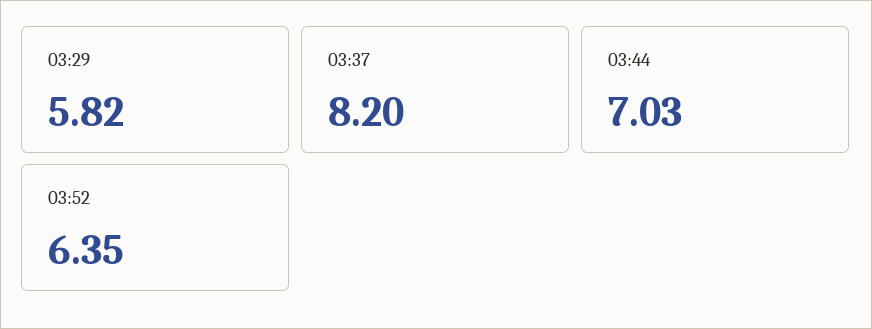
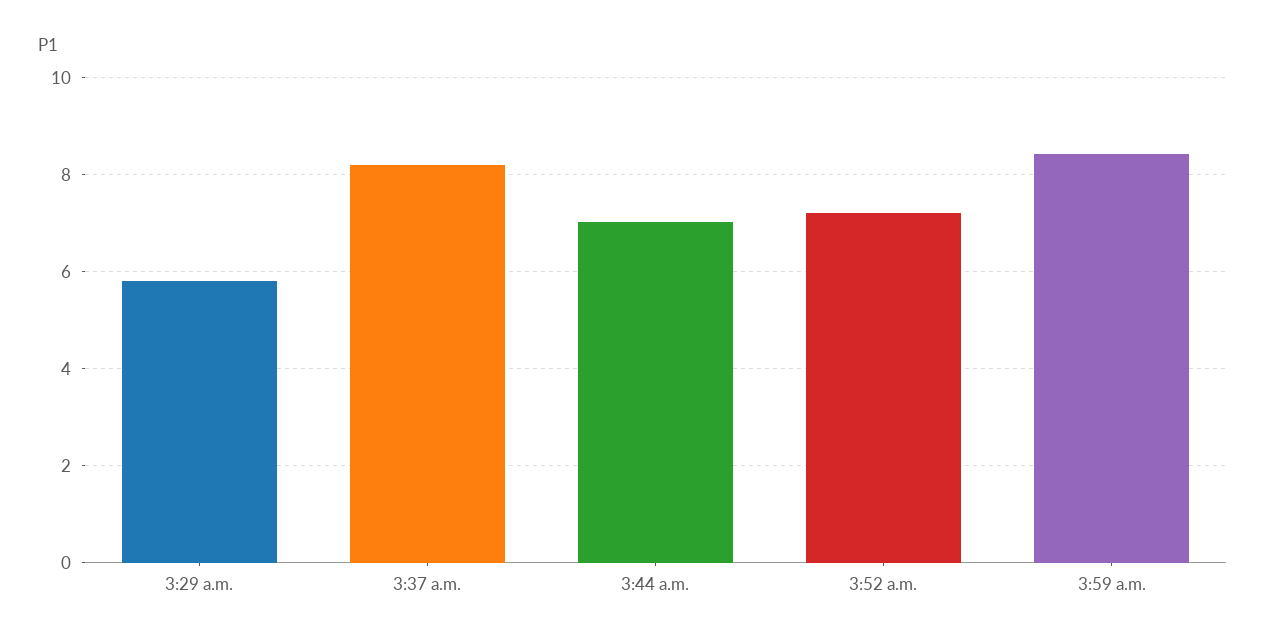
03:52: 6.35 -> 7.2
3:59 a.m.: none -> 8.4

